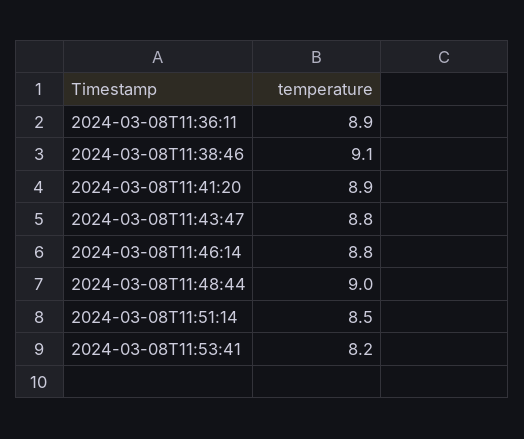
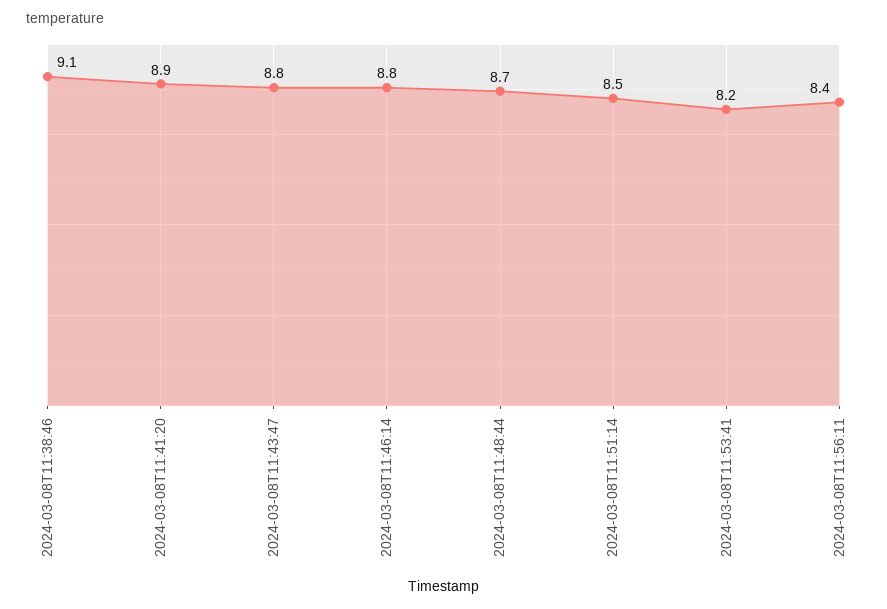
2024-03-08T11:36:11: 8.9 -> none
2024-03-08T11:48:44: 9 -> 8.7
2024-03-08T11:56:11: none -> 8.4

